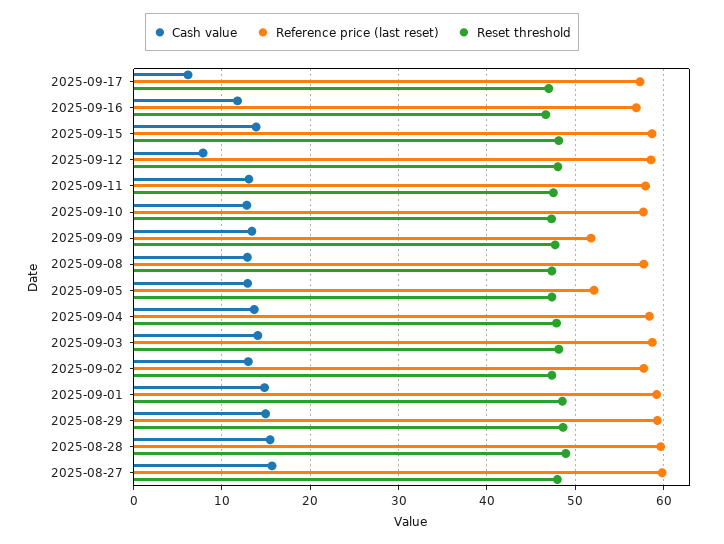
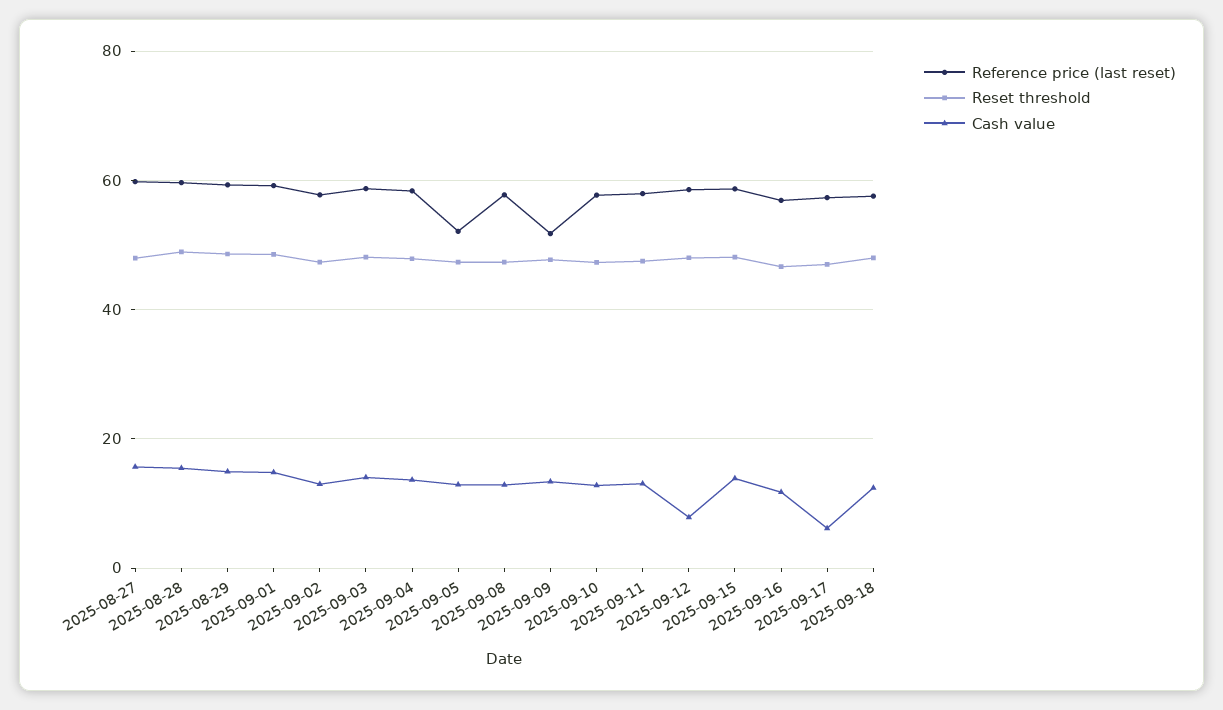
Reference price (last reset), 2025-09-18: none -> 58
Reset threshold, 2025-09-18: none -> 48
Cash value, 2025-09-18: none -> 12

